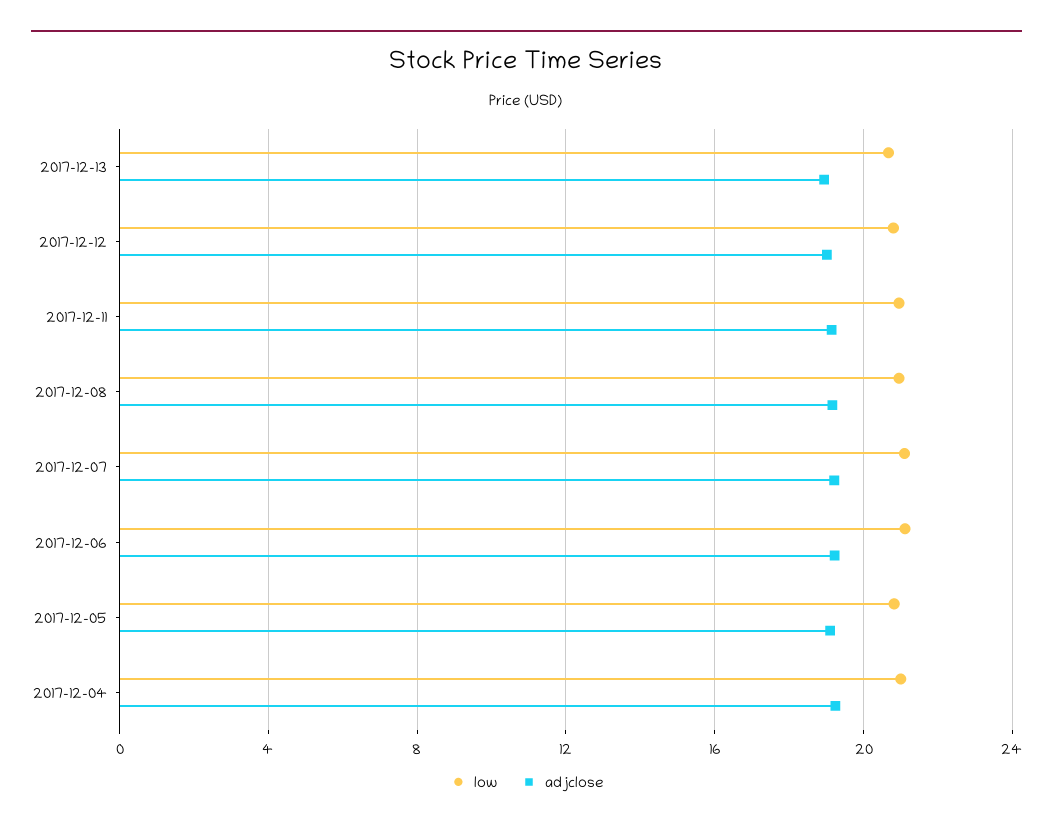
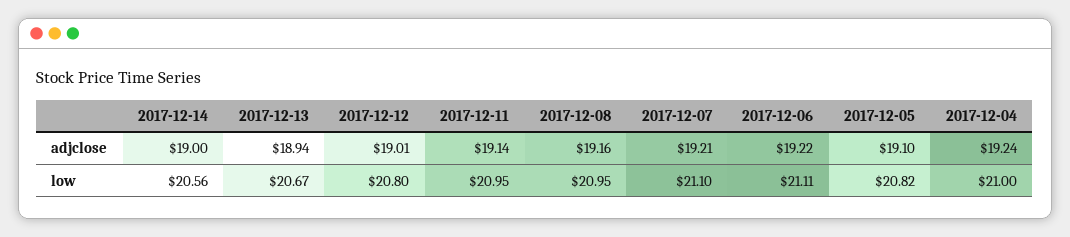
adjclose, 2017-12-14: none -> 19
low, 2017-12-14: none -> 20.56

